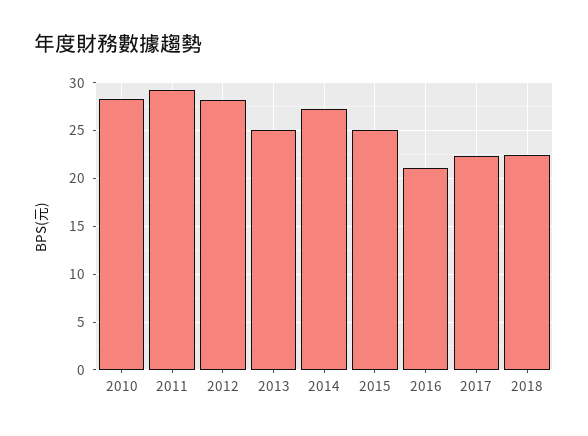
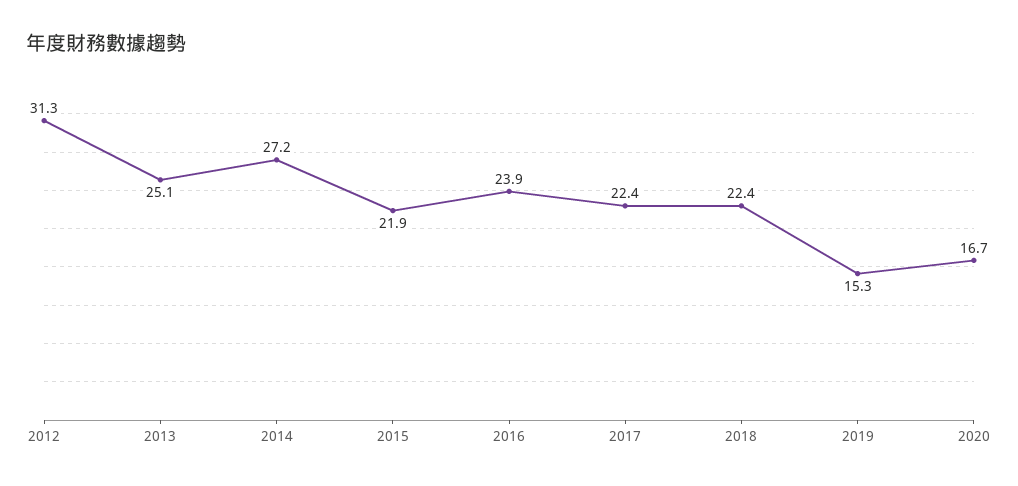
2010: 28 -> none
2011: 29 -> none
2012: 28 -> 31.3
2015: 25 -> 21.9
2016: 21 -> 23.9
2019: none -> 15.3
2020: none -> 16.7

